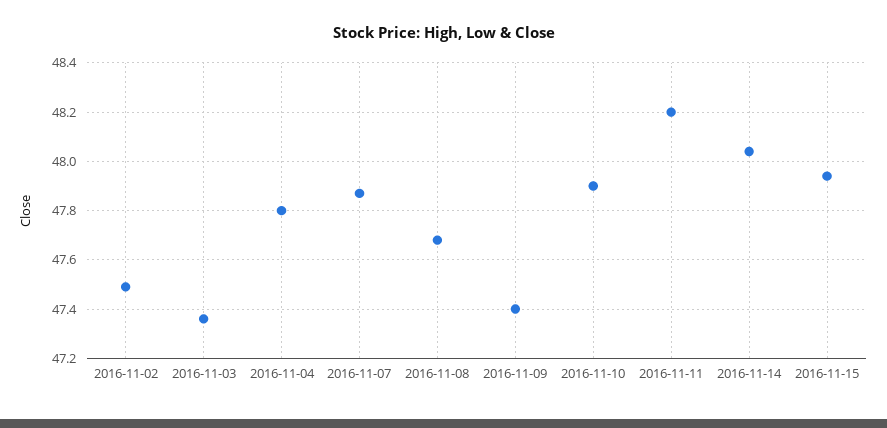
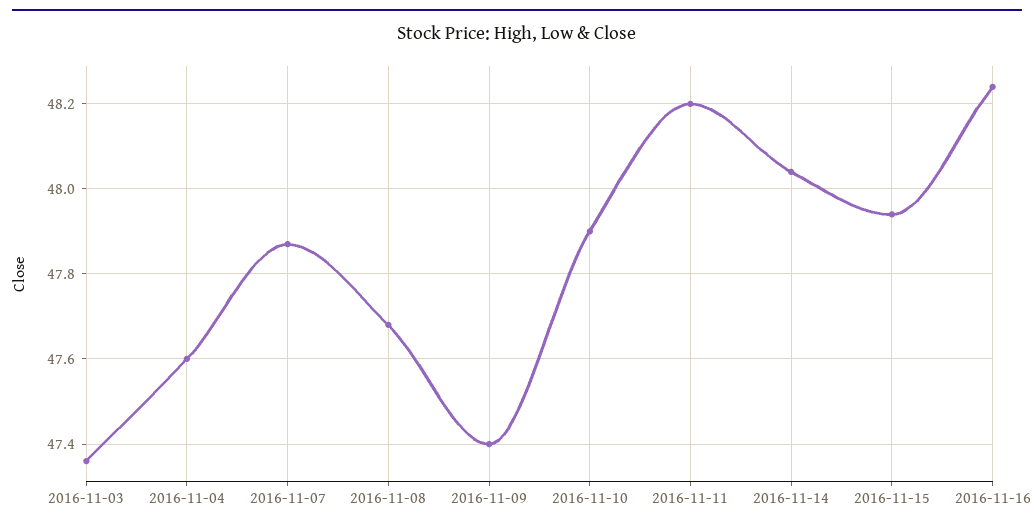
2016-11-02: 47.5 -> none
2016-11-04: 47.8 -> 47.6
2016-11-16: none -> 48.25

